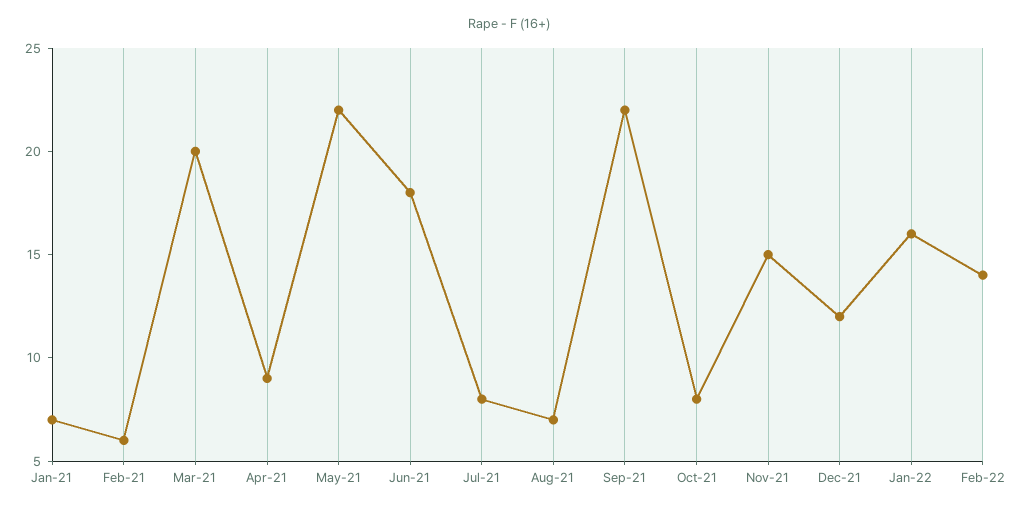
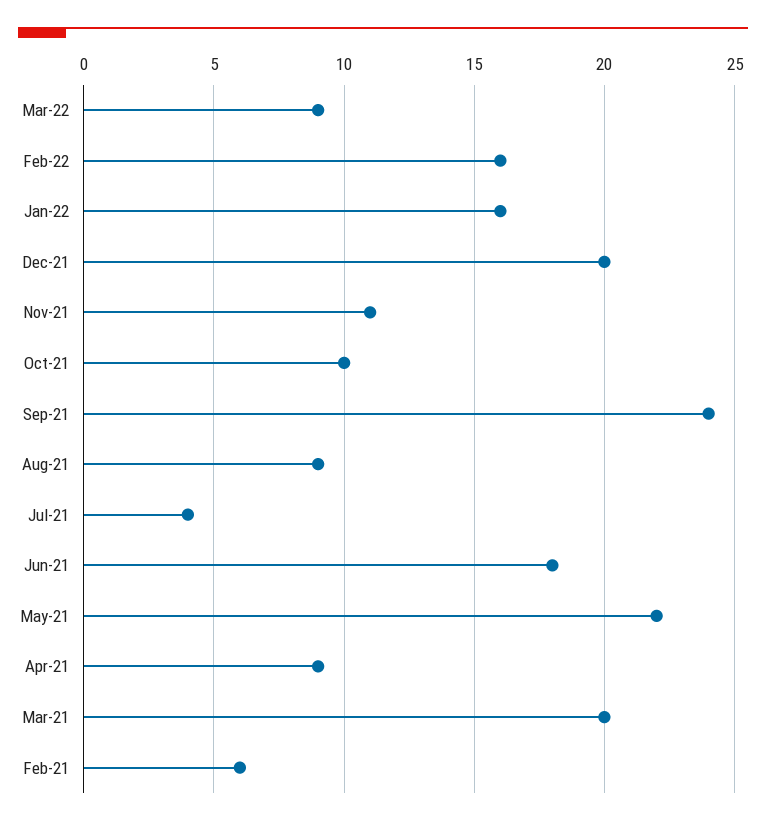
Jan-21: 7 -> none
Jul-21: 8 -> 4
Aug-21: 7 -> 9
Sep-21: 22 -> 24
Oct-21: 8 -> 10
Nov-21: 15 -> 11
Dec-21: 12 -> 20
Feb-22: 14 -> 16
Mar-22: none -> 9

